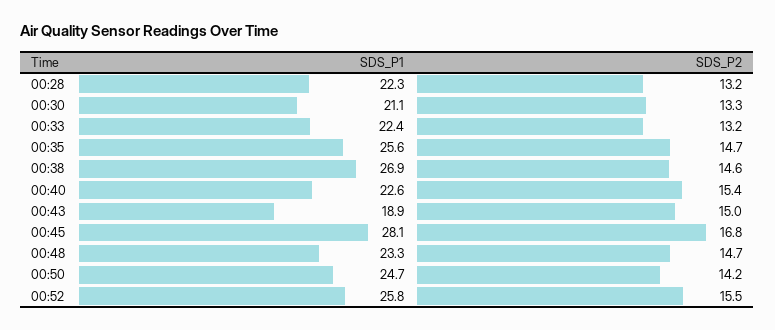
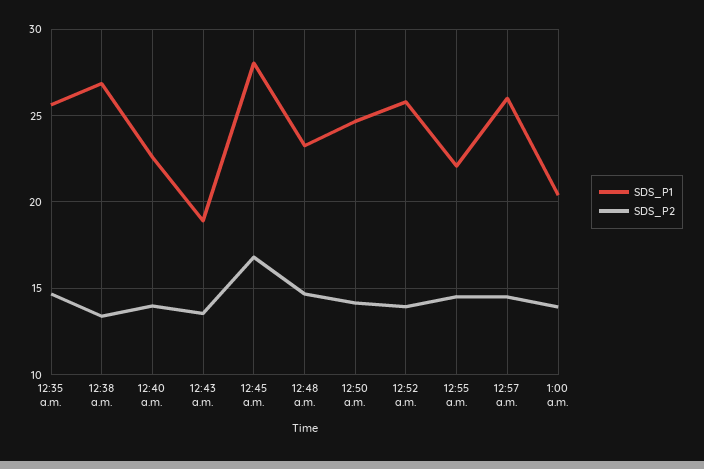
SDS_P1, 00:28: 22.3 -> none
SDS_P2, 00:28: 13.2 -> none
SDS_P1, 00:30: 21.1 -> none
SDS_P2, 00:30: 13.3 -> none
SDS_P1, 00:33: 22.4 -> none
SDS_P2, 00:33: 13.2 -> none
SDS_P2, 00:38: 14.6 -> 13.5
SDS_P2, 00:40: 15.4 -> 14
SDS_P2, 00:43: 15 -> 13.5
SDS_P2, 00:52: 15.5 -> 14
SDS_P1, 12:55 a.m.: none -> 22
SDS_P2, 12:55 a.m.: none -> 14.5
SDS_P1, 12:57 a.m.: none -> 26
SDS_P2, 12:57 a.m.: none -> 14.5
SDS_P1, 1:00 a.m.: none -> 20.5
SDS_P2, 1:00 a.m.: none -> 14

